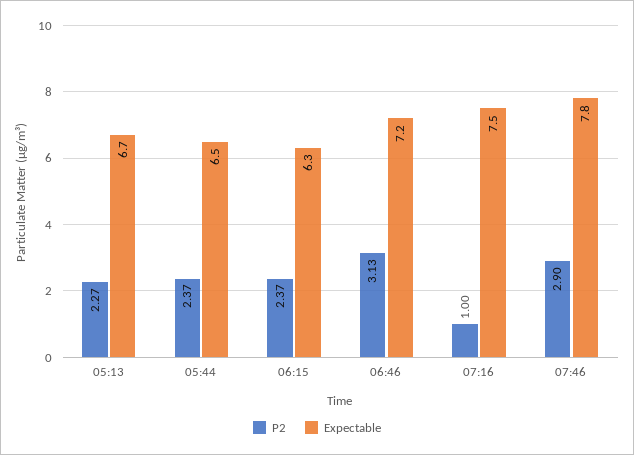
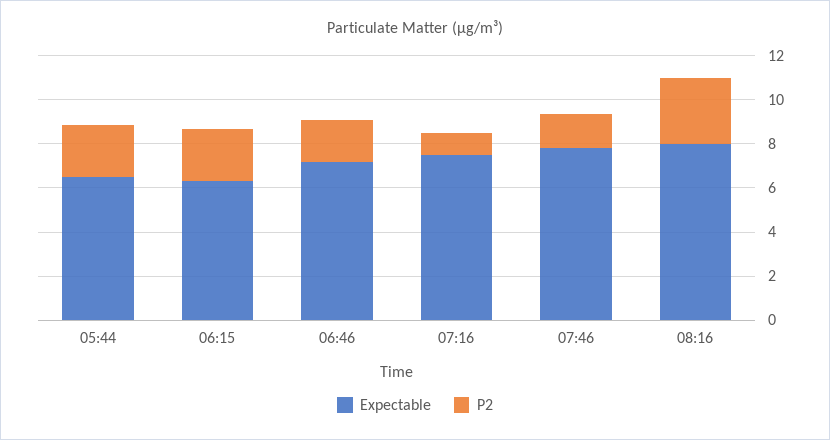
P2, 05:13: 2.27 -> none
Expectable, 05:13: 6.7 -> none
P2, 06:46: 3.13 -> 2
P2, 07:46: 2.9 -> 1.5
Expectable, 08:16: none -> 8
P2, 08:16: none -> 3

